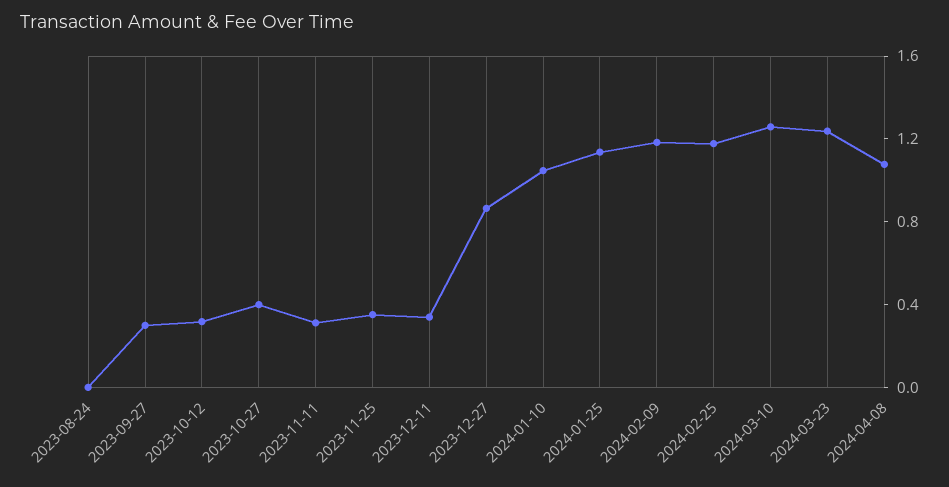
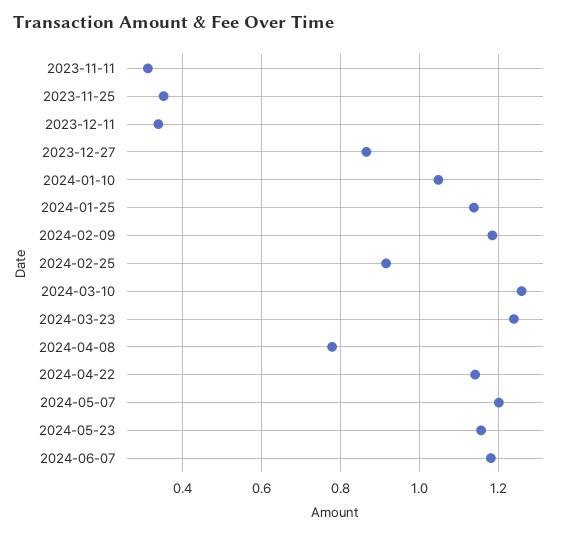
2023-08-24: 0 -> none
2023-09-27: 0.3 -> none
2023-10-12: 0.3 -> none
2023-10-27: 0.4 -> none
2024-02-25: 1.2 -> 0.92
2024-04-08: 1.1 -> 0.78
2024-04-22: none -> 1.14
2024-05-07: none -> 1.2
2024-05-23: none -> 1.16
2024-06-07: none -> 1.18

